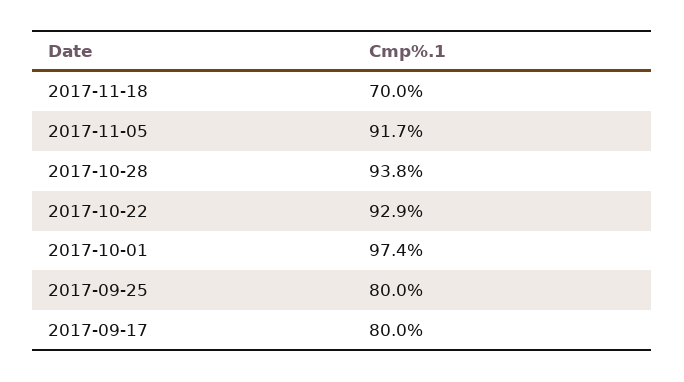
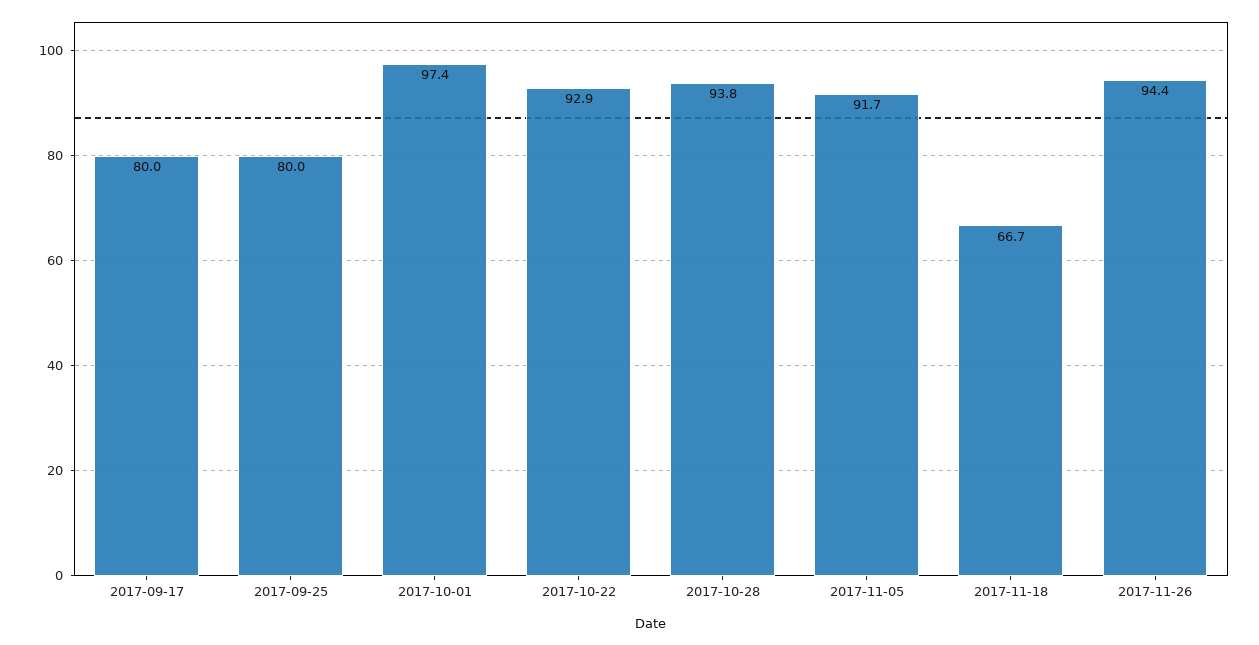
2017-11-18: 70 -> 66.7
2017-11-26: none -> 94.4

